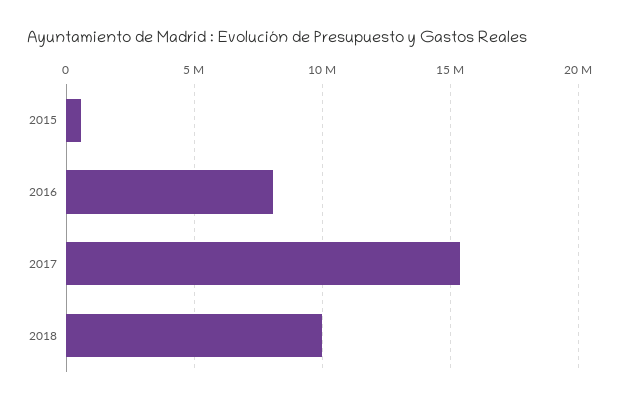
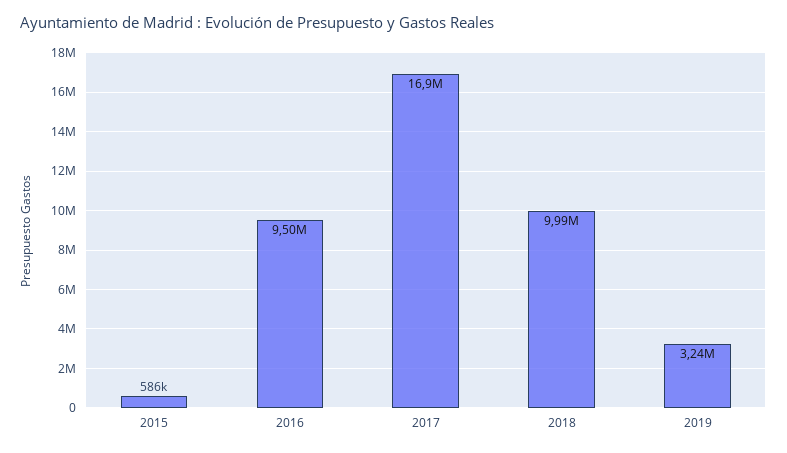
2016: 8000000 -> 9500000
2017: 15500000 -> 16900000
2019: none -> 3240000

